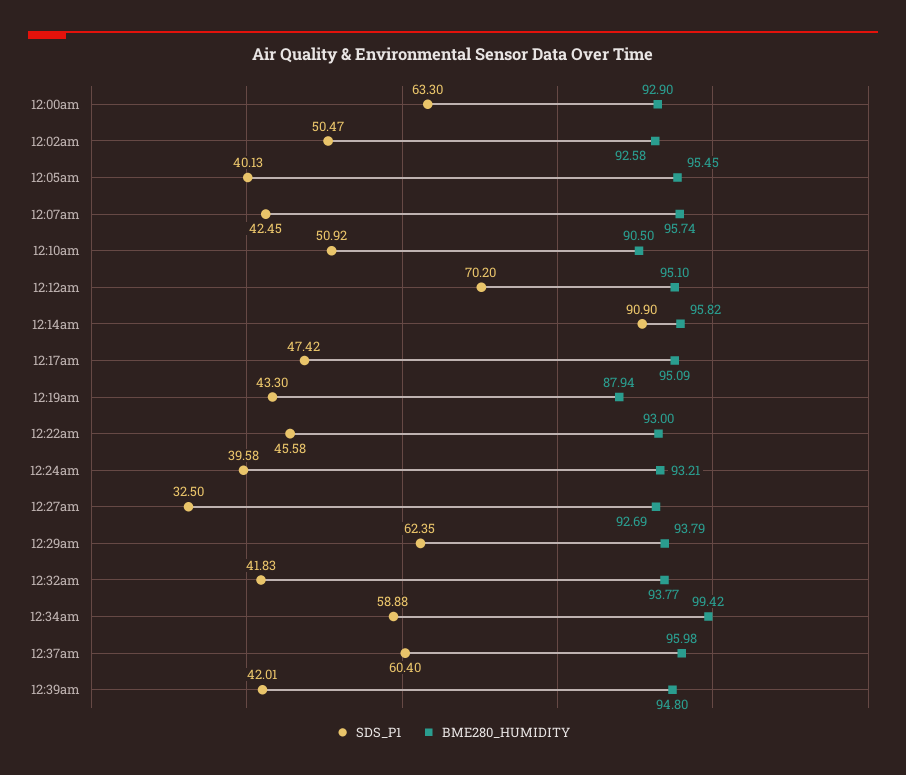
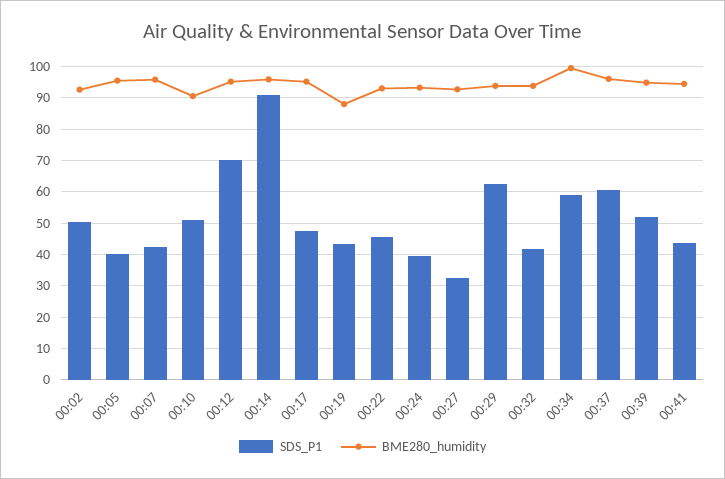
SDS_P1, 12:00am: 63.3 -> none
BME280_HUMIDITY, 12:00am: 92.9 -> none
SDS_P1, 12:39am: 42.01 -> 52
SDS_P1, 00:41: none -> 44
BME280_HUMIDITY, 00:41: none -> 94

